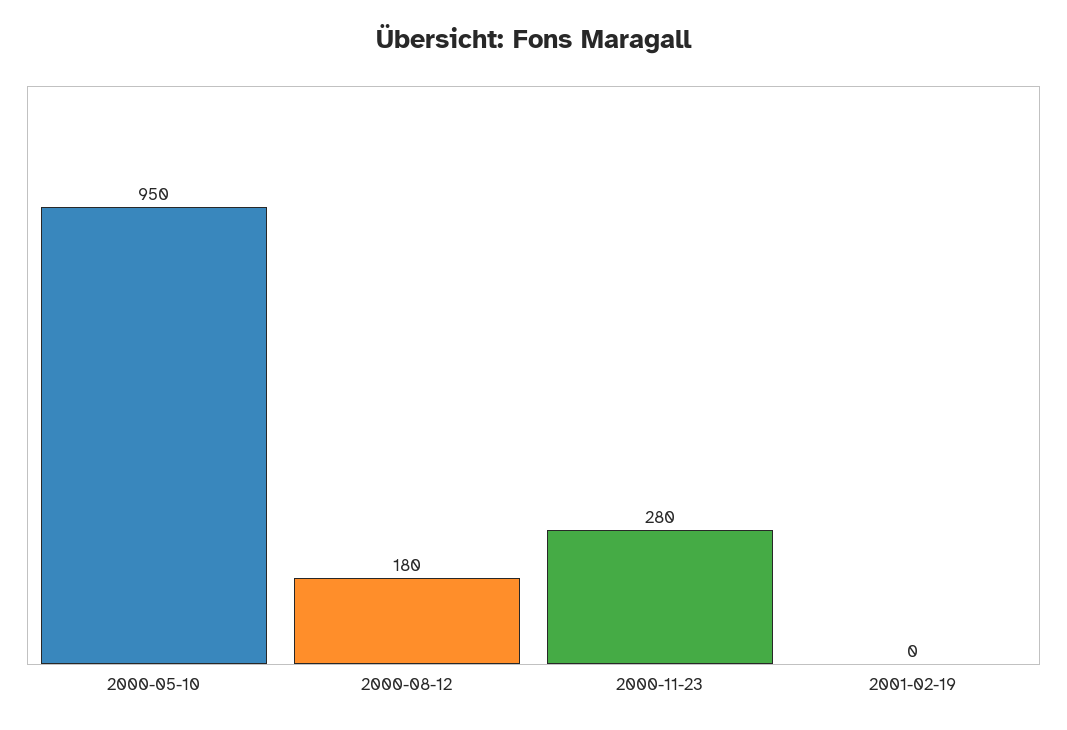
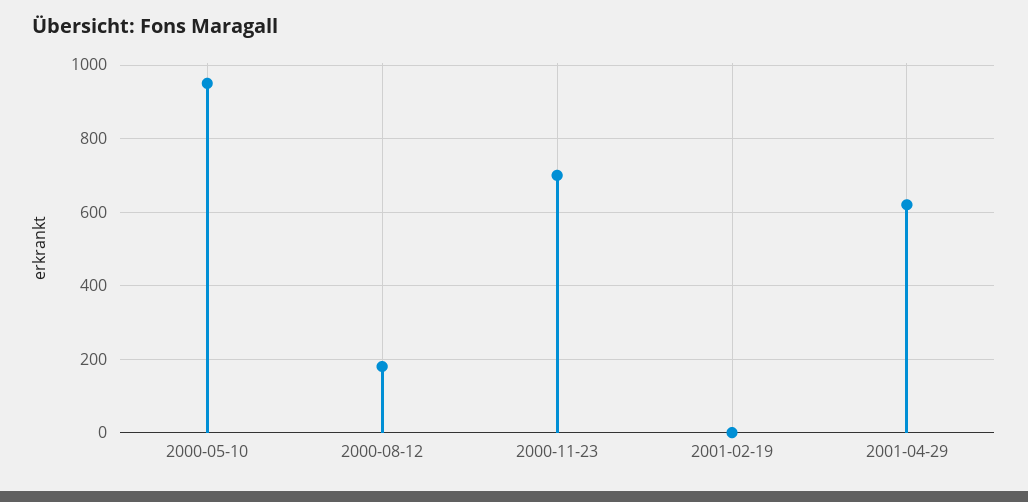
2000-11-23: 280 -> 700
2001-04-29: none -> 620

